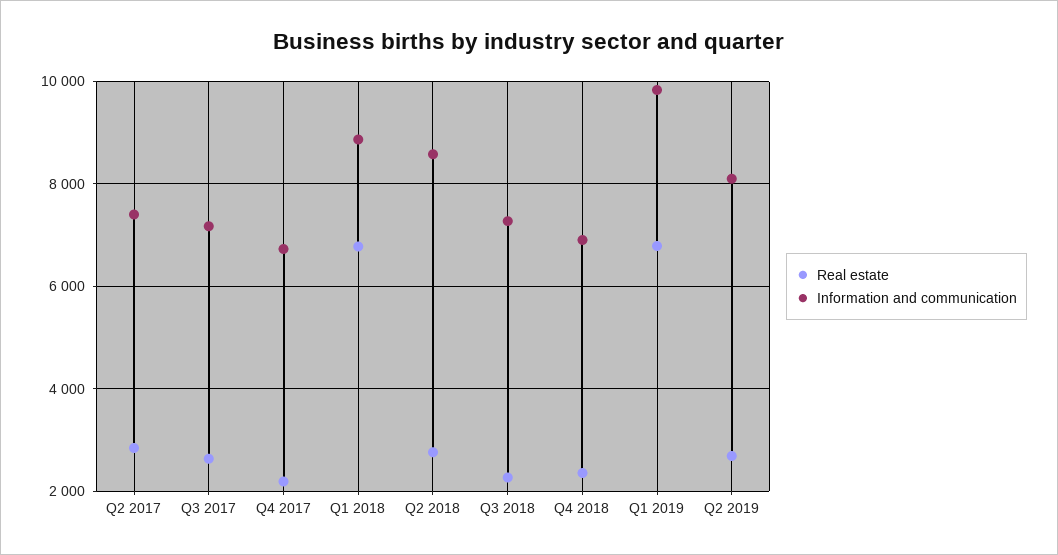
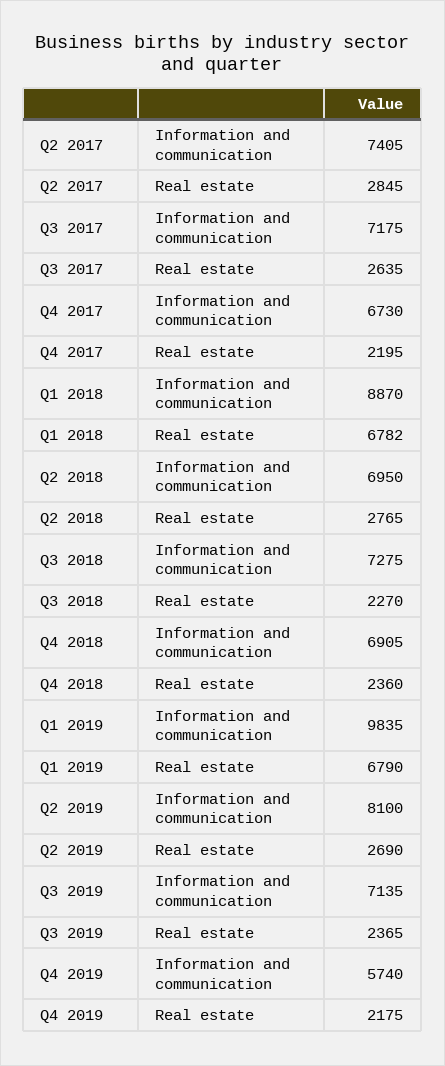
Information and communication, Q2 2018: 8600 -> 6950
Information and communication, Q3 2019: none -> 7135
Real estate, Q3 2019: none -> 2365
Information and communication, Q4 2019: none -> 5740
Real estate, Q4 2019: none -> 2175

